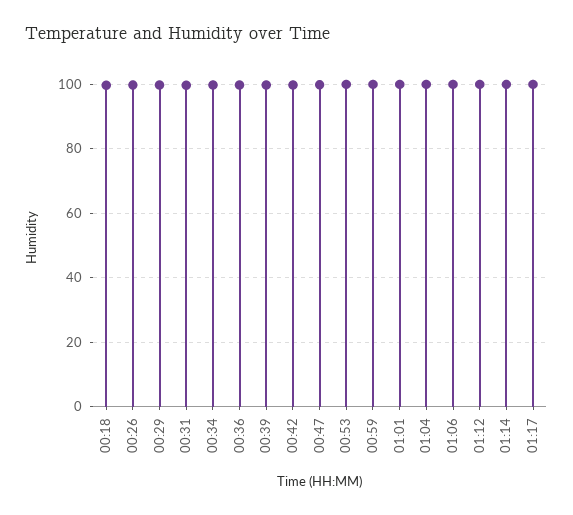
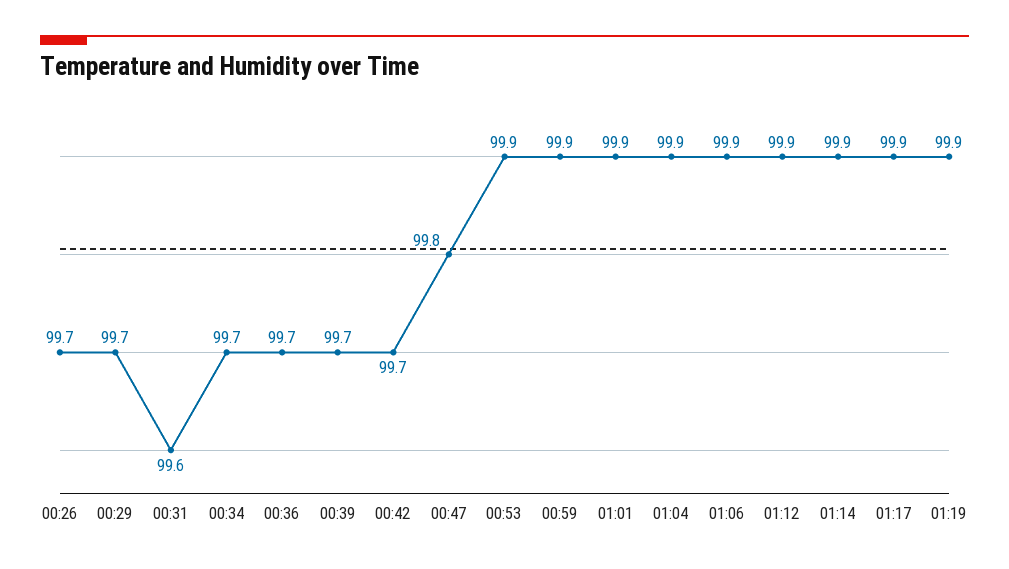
00:18: 100 -> none
01:19: none -> 99.9

